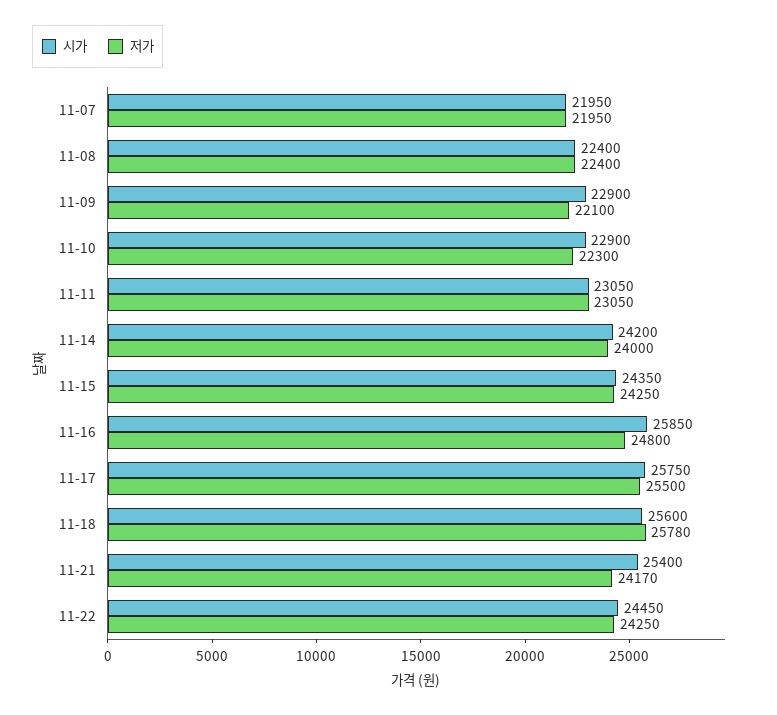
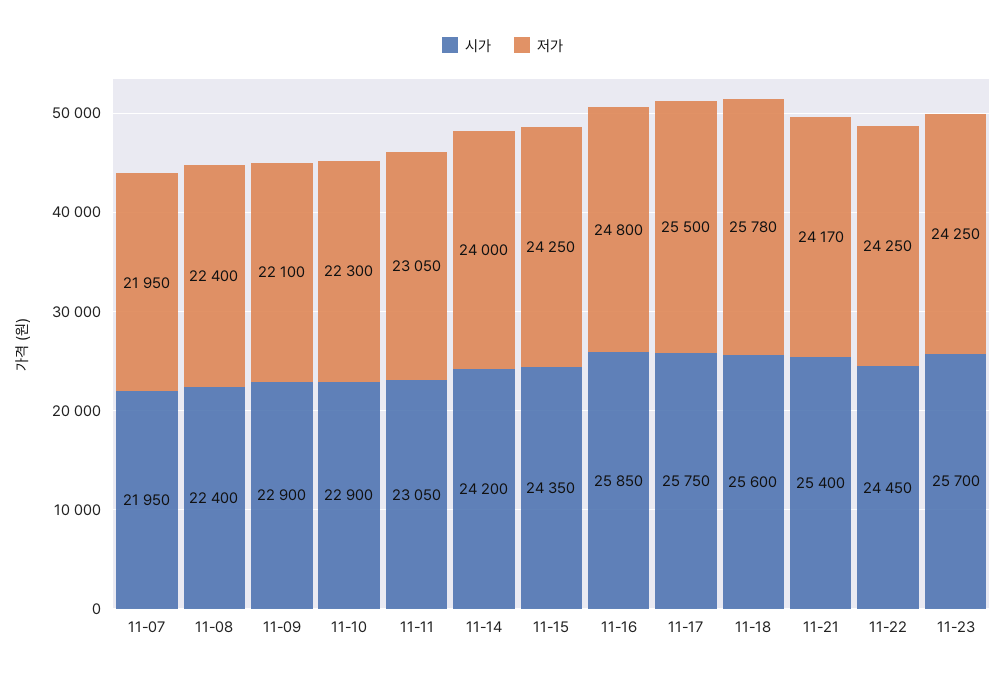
시가, 11-23: none -> 25700
저가, 11-23: none -> 24250

